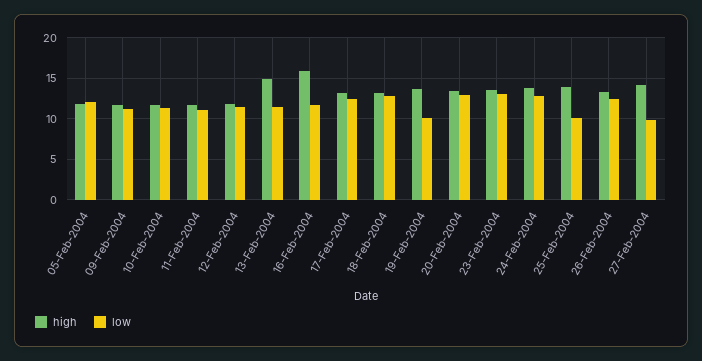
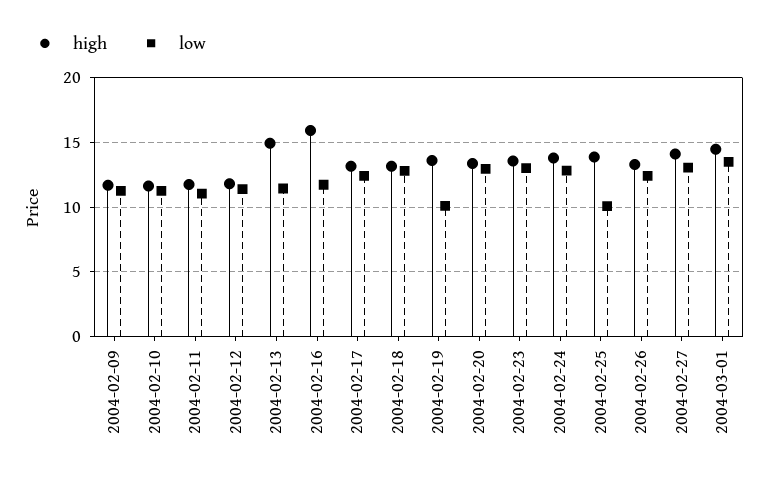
high, 05-Feb-2004: 12 -> none
low, 05-Feb-2004: 12 -> none
low, 27-Feb-2004: 10 -> 13
high, 2004-03-01: none -> 14.5
low, 2004-03-01: none -> 13.5

